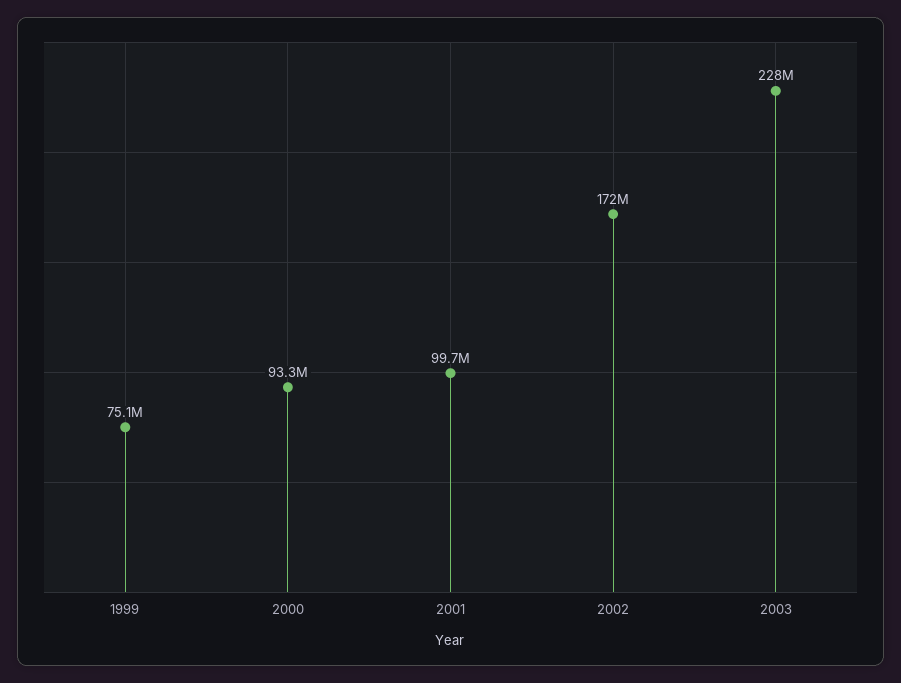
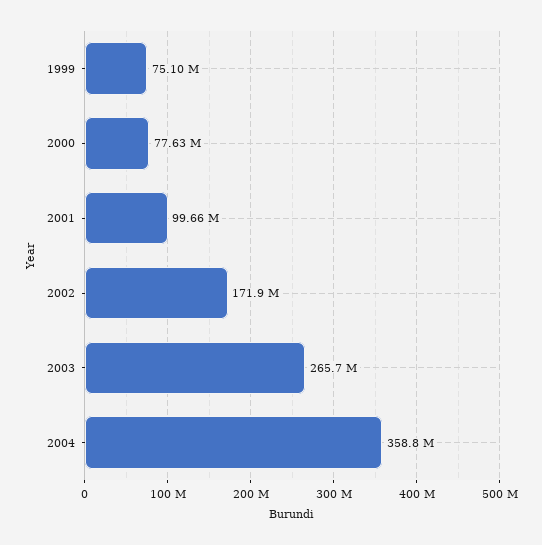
2000: 93300000 -> 77630000
2003: 228000000 -> 265700000
2004: none -> 358800000

